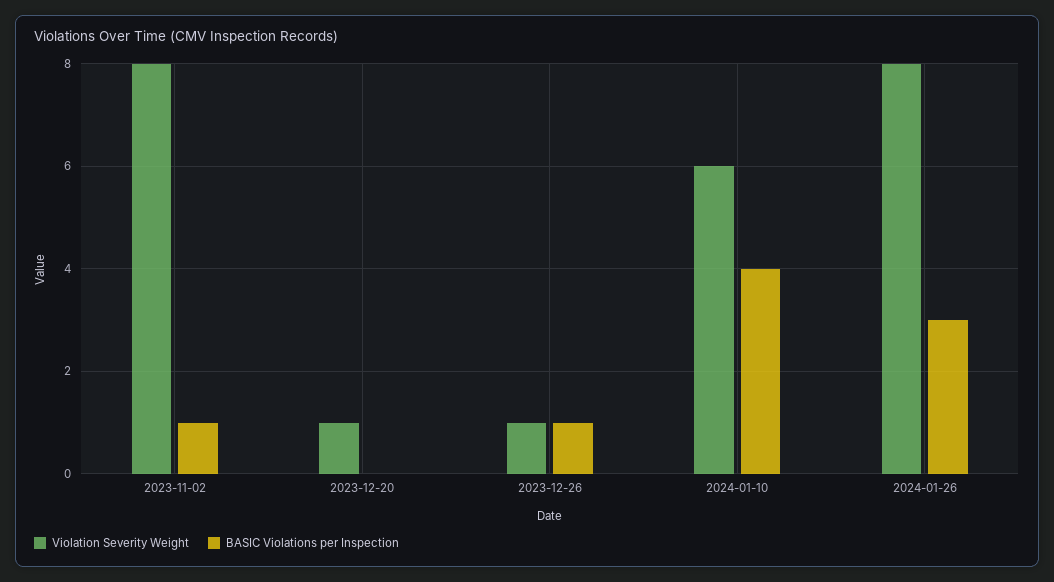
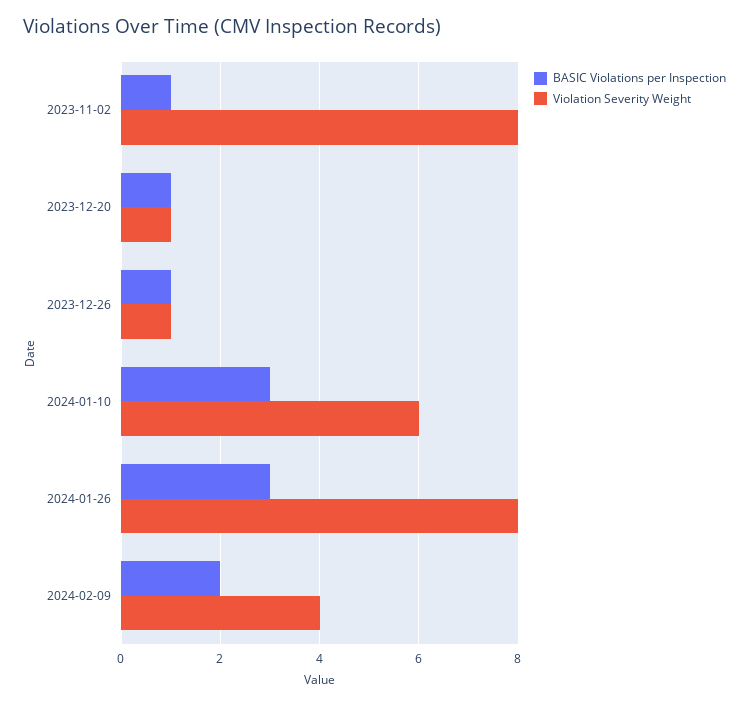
BASIC Violations per Inspection, 2023-12-20: 0 -> 1
BASIC Violations per Inspection, 2024-01-10: 4 -> 3
BASIC Violations per Inspection, 2024-02-09: none -> 2
Violation Severity Weight, 2024-02-09: none -> 4

